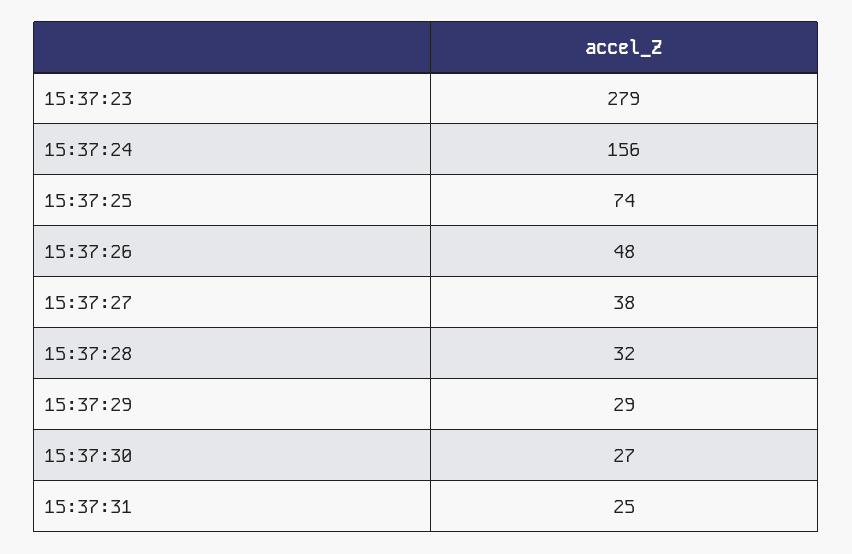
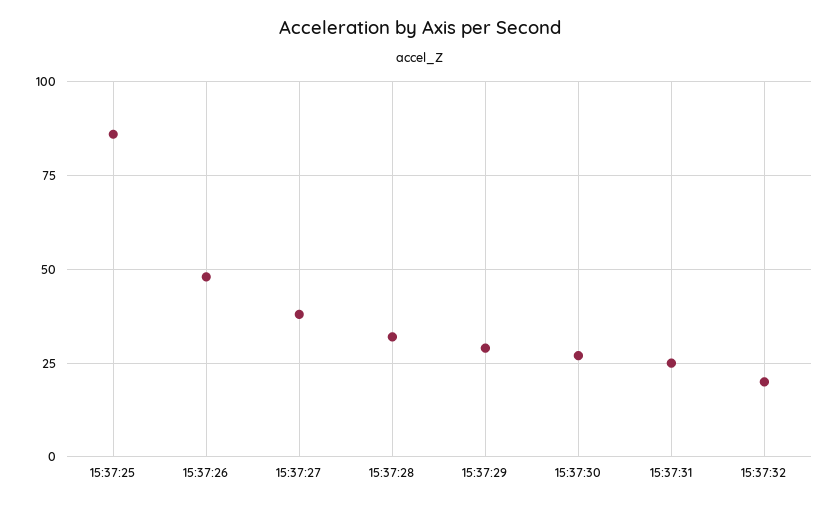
15:37:23: 279 -> none
15:37:24: 156 -> none
15:37:25: 74 -> 85
15:37:32: none -> 20

